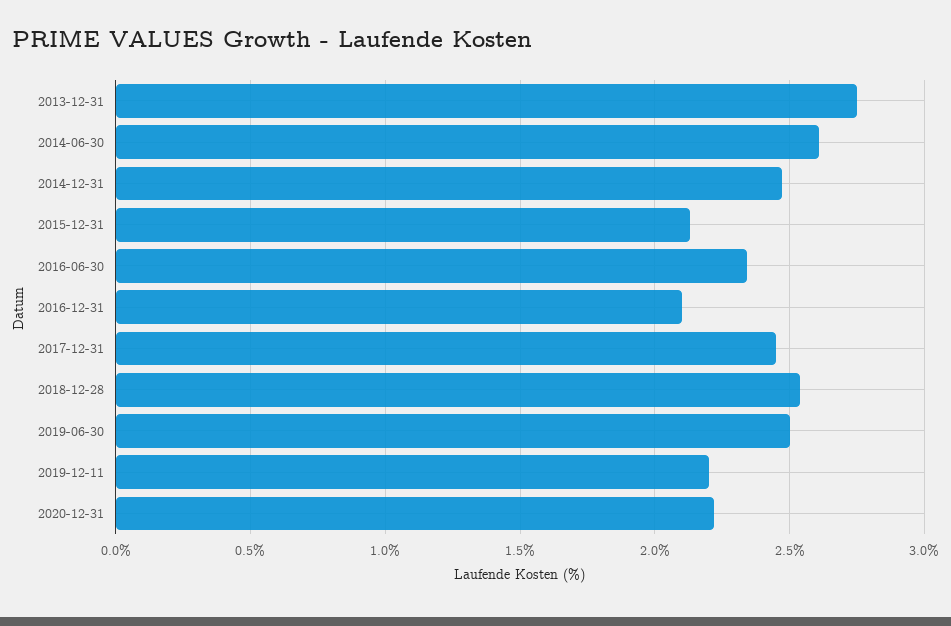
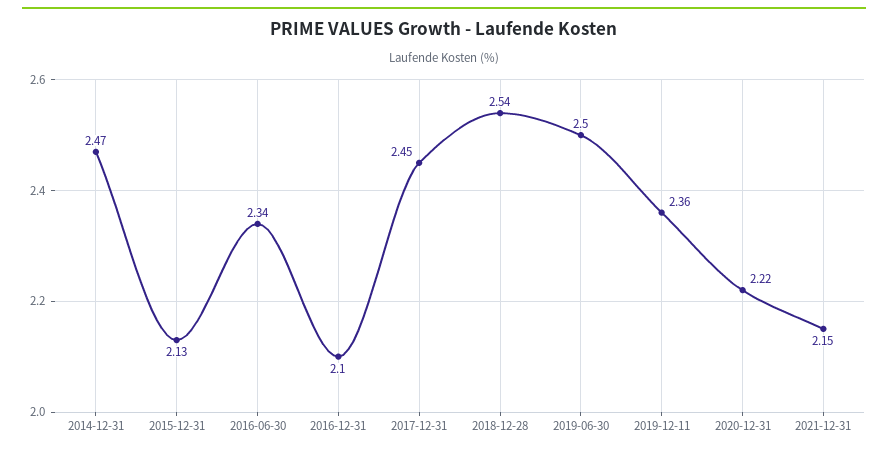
2013-12-31: 2.75 -> none
2014-06-30: 2.6 -> none
2019-12-11: 2.2 -> 2.36
2021-12-31: none -> 2.15

